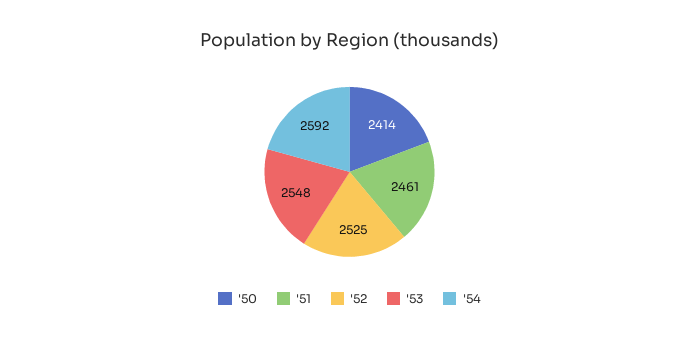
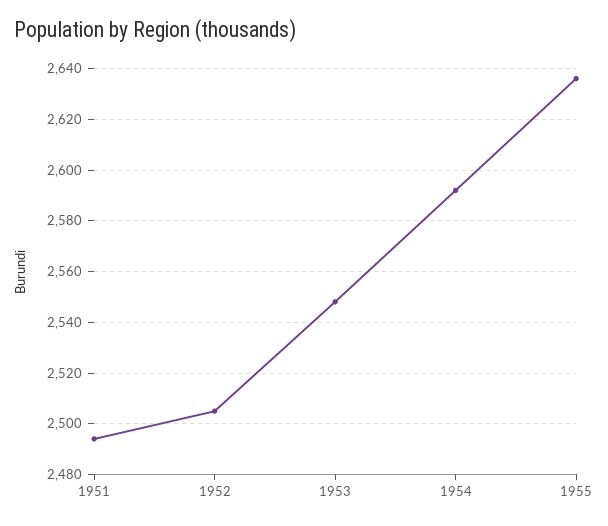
'50: 2414 -> none
'51: 2461 -> 2495
'52: 2525 -> 2505
1955: none -> 2635

